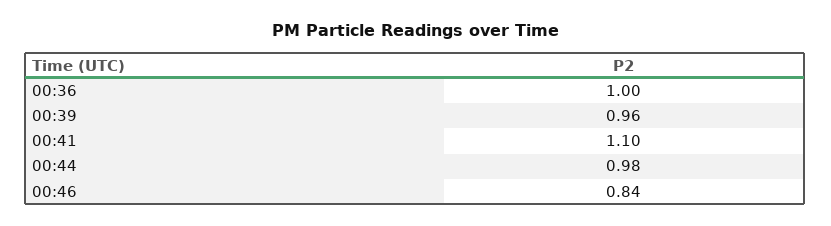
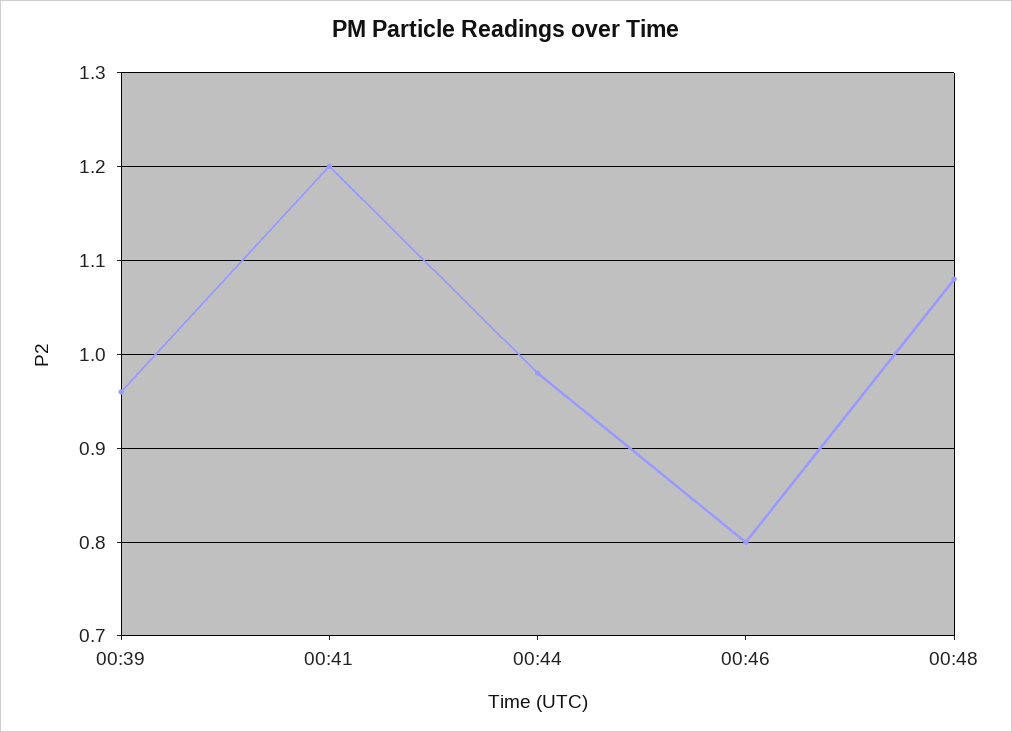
00:36: 1 -> none
00:41: 1.1 -> 1.2
00:46: 0.84 -> 0.8
00:48: none -> 1.08

